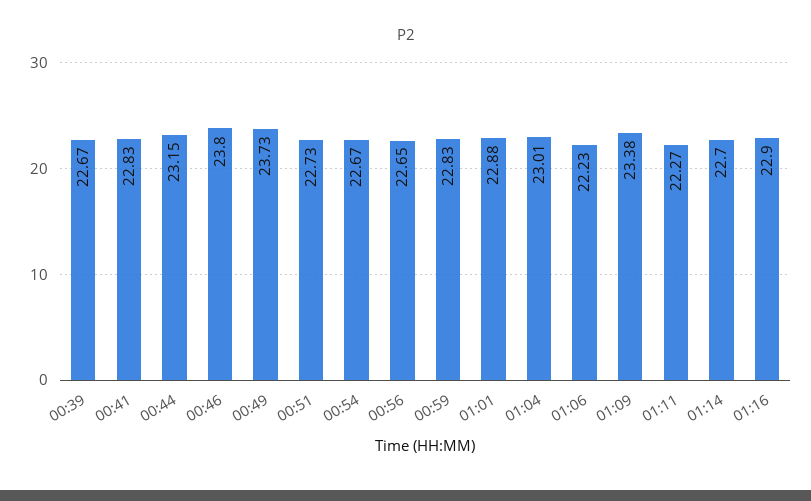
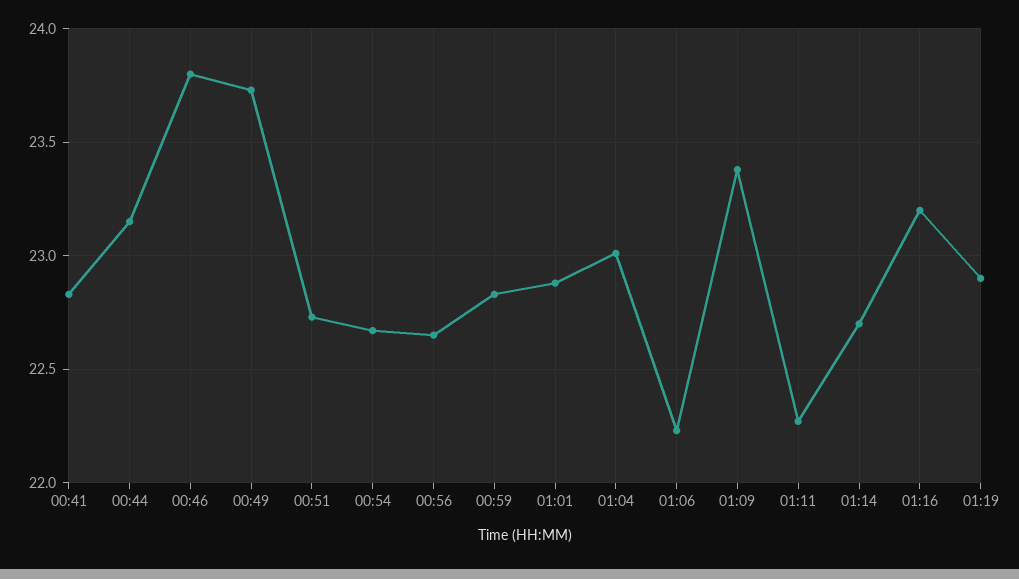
00:39: 22.67 -> none
01:16: 22.9 -> 23.2
01:19: none -> 22.9

